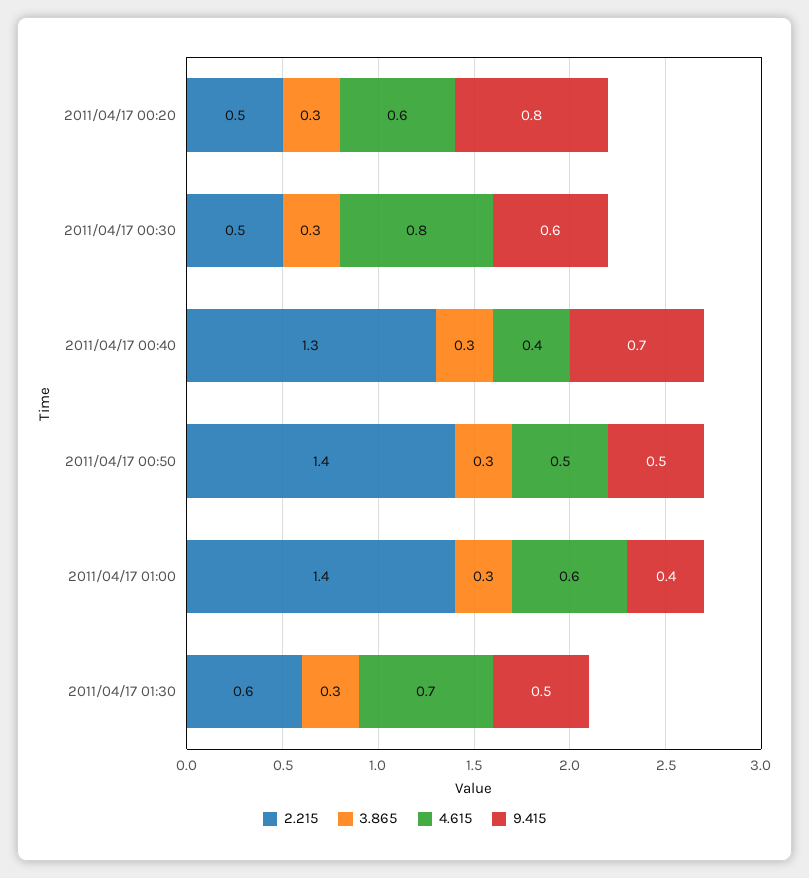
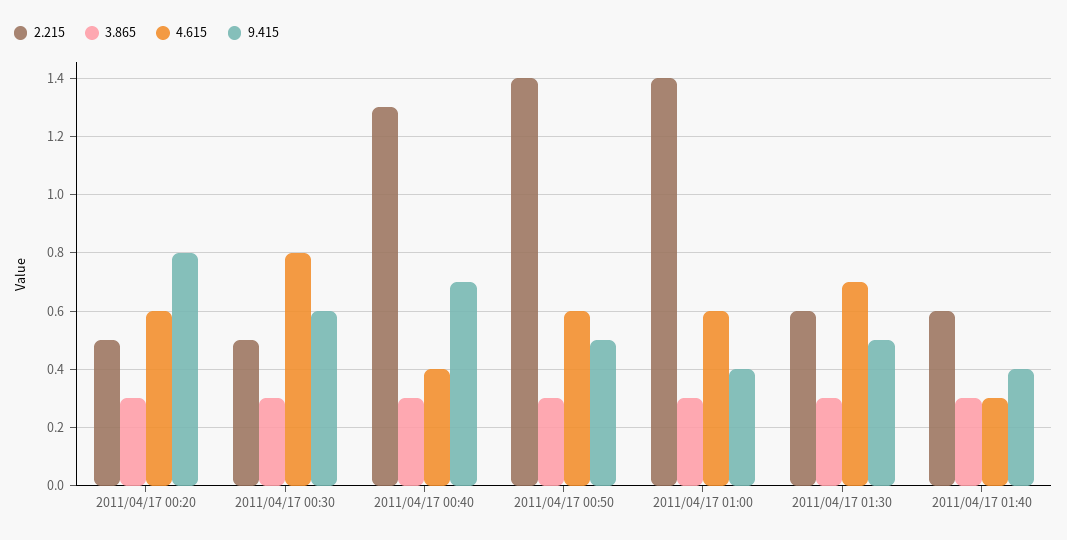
4.615, 2011/04/17 00:50: 0.5 -> 0.6
2.215, 2011/04/17 01:40: none -> 0.6
3.865, 2011/04/17 01:40: none -> 0.3
4.615, 2011/04/17 01:40: none -> 0.3
9.415, 2011/04/17 01:40: none -> 0.4

